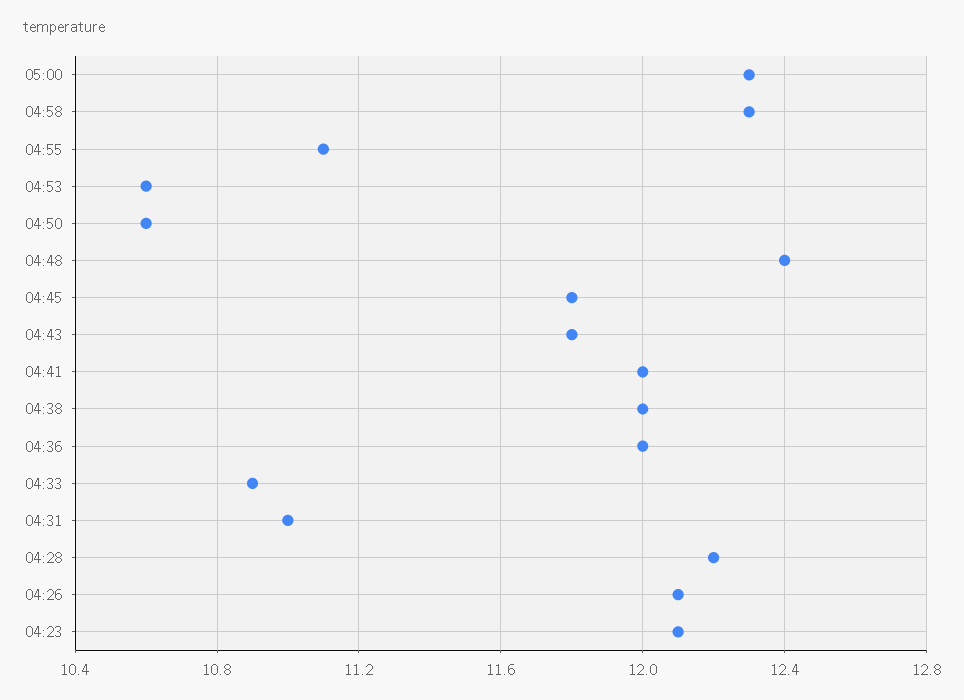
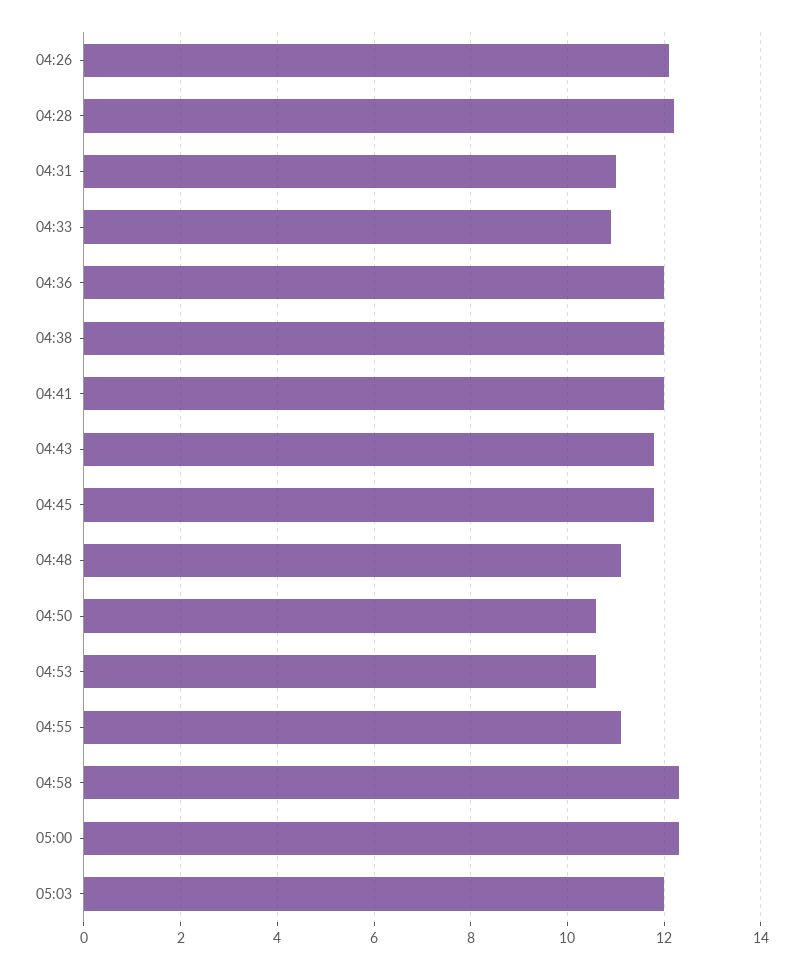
04:48: 12.4 -> 11
04:23: 12.1 -> none
05:03: none -> 12

